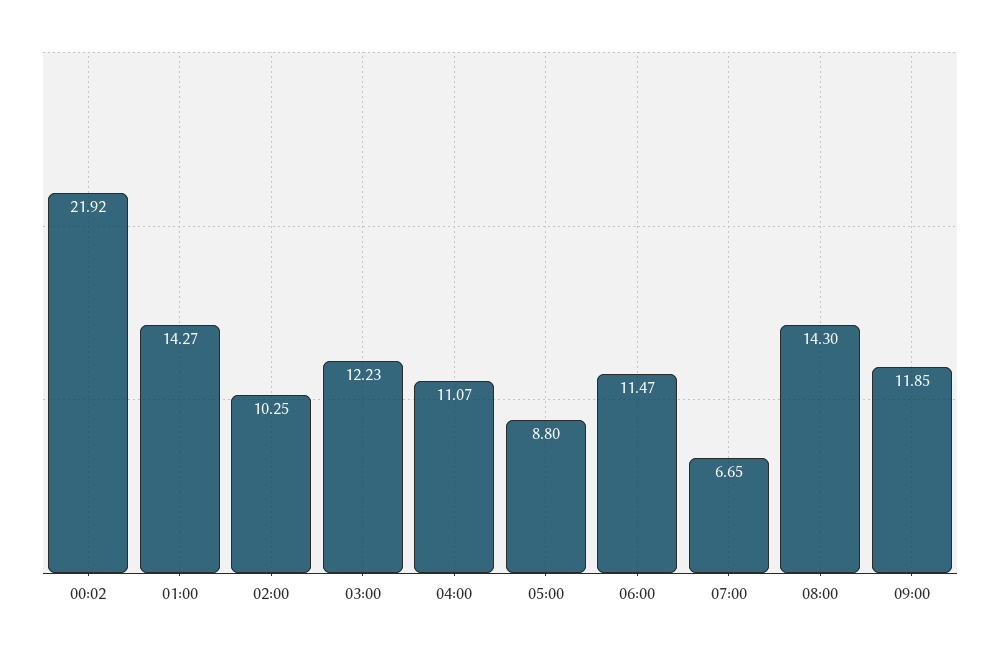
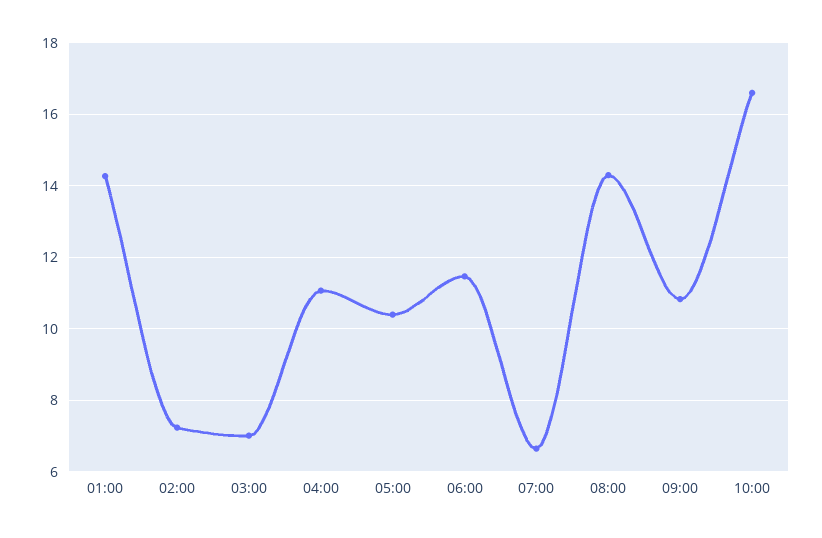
00:02: 21.92 -> none
02:00: 10.25 -> 7.2
03:00: 12.23 -> 7
05:00: 8.8 -> 10.4
09:00: 11.85 -> 10.8
10:00: none -> 16.6

